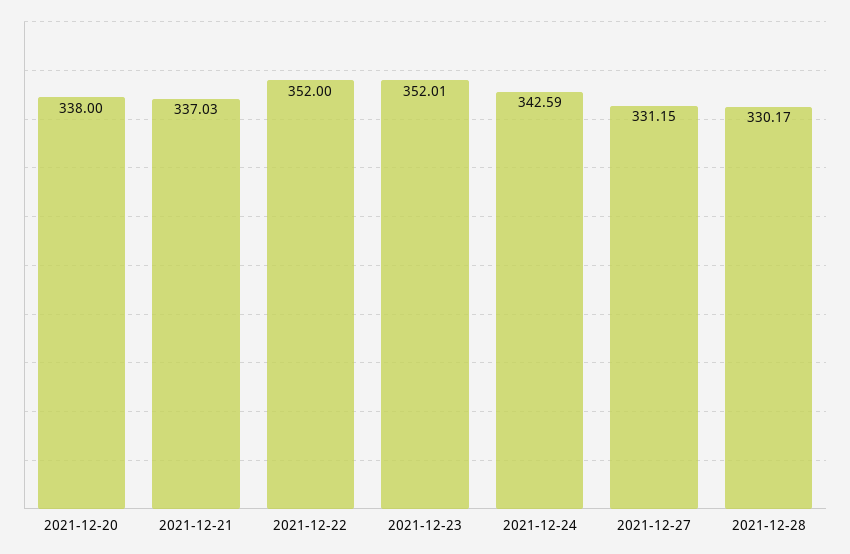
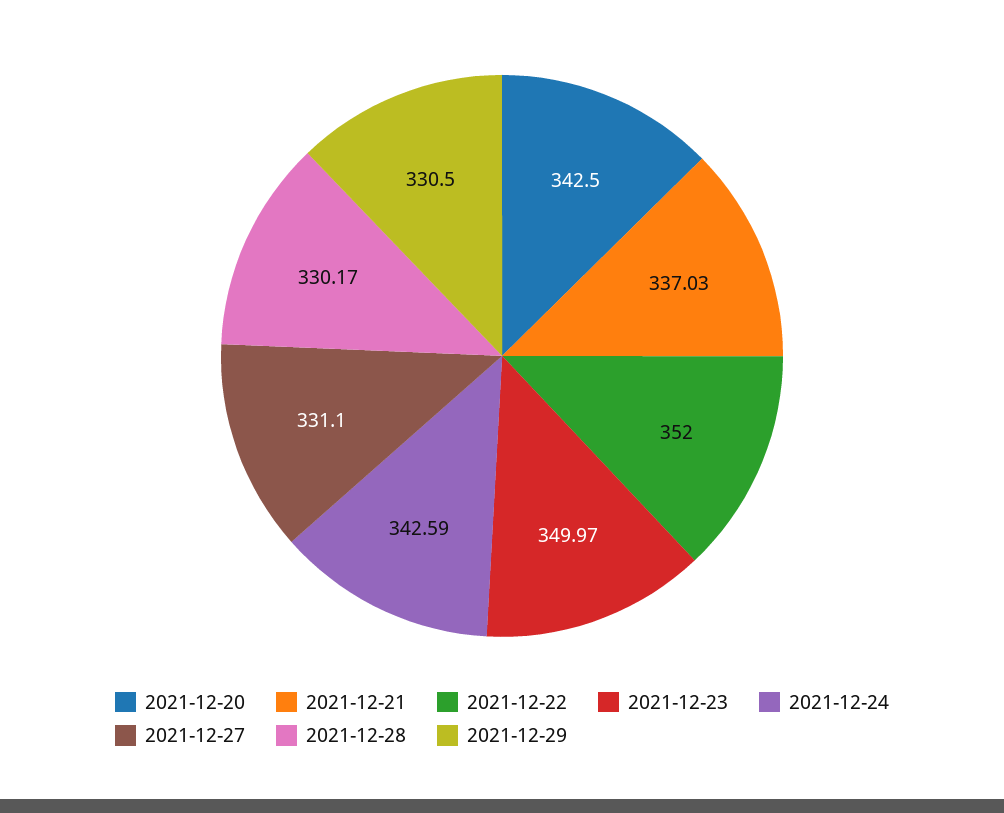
2021-12-20: 338 -> 342.5
2021-12-23: 352.01 -> 349.97
2021-12-27: 331.15 -> 331.1
2021-12-29: none -> 330.5

